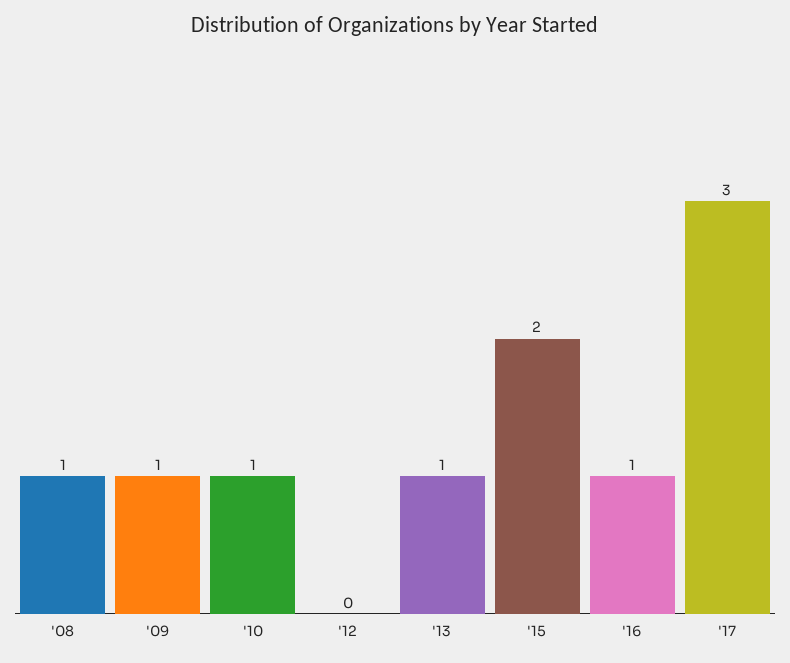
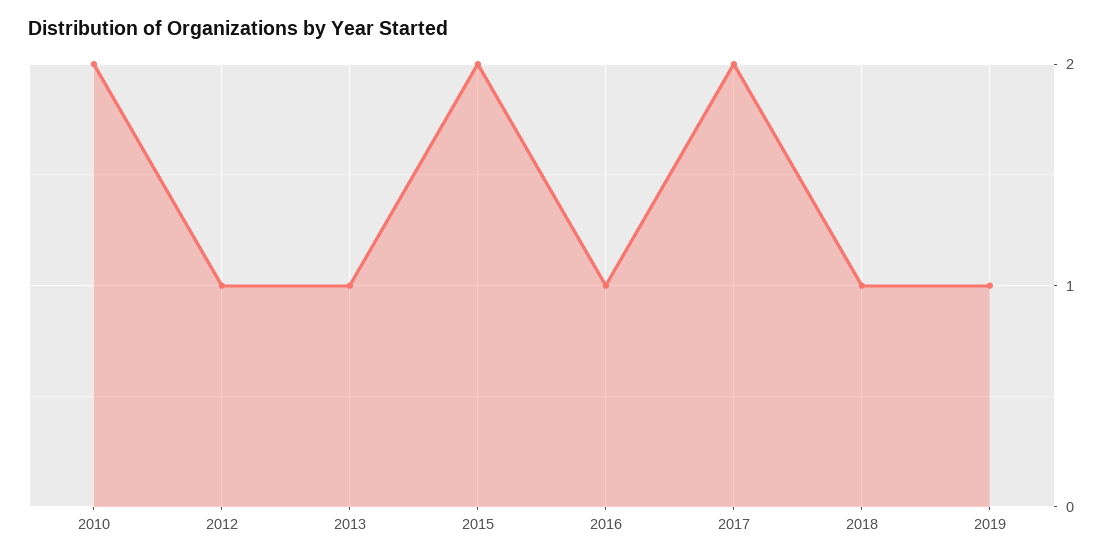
'08: 1 -> none
'09: 1 -> none
'10: 1 -> 2
'12: 0 -> 1
'17: 3 -> 2
2018: none -> 1
2019: none -> 1

